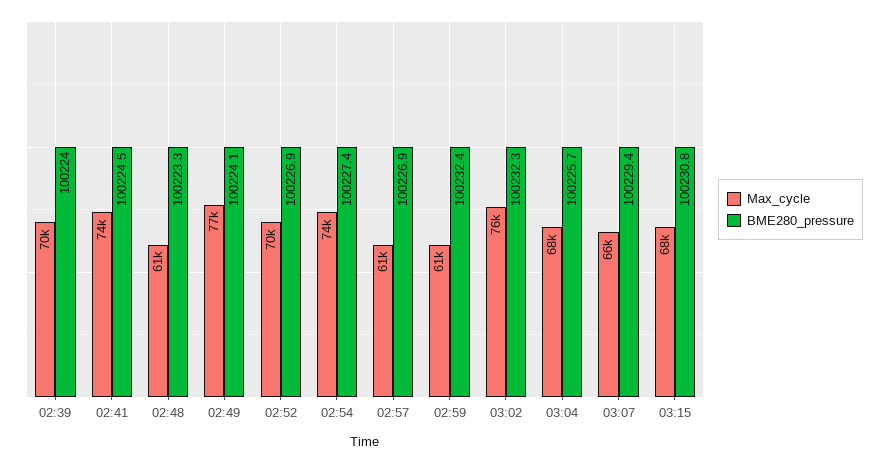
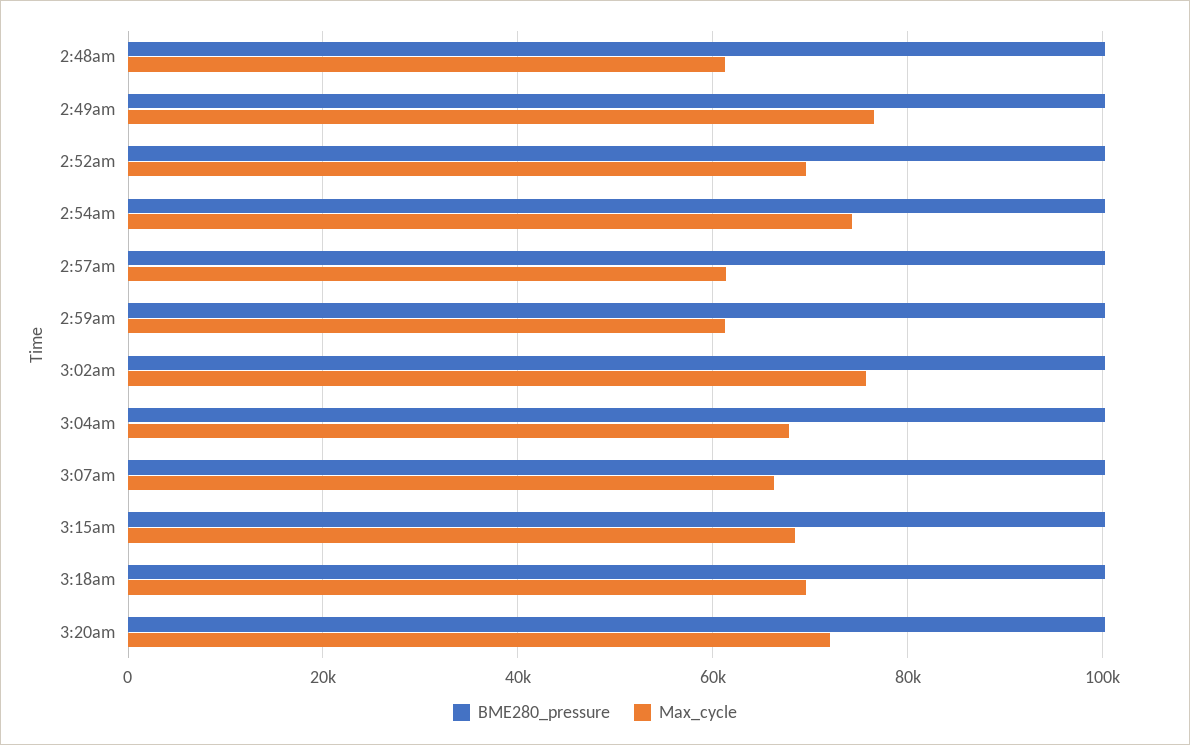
Max_cycle, 02:39: 70000 -> none
BME280_pressure, 02:39: 100224 -> none
Max_cycle, 02:41: 74000 -> none
BME280_pressure, 02:41: 100224.5 -> none
BME280_pressure, 3:18am: none -> 100000
Max_cycle, 3:18am: none -> 70000
BME280_pressure, 3:20am: none -> 100000
Max_cycle, 3:20am: none -> 72000

